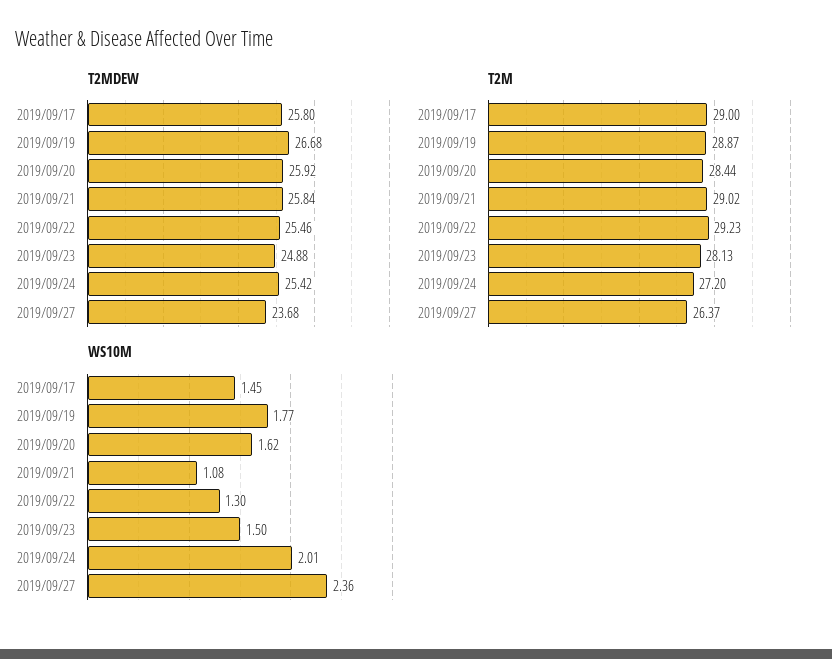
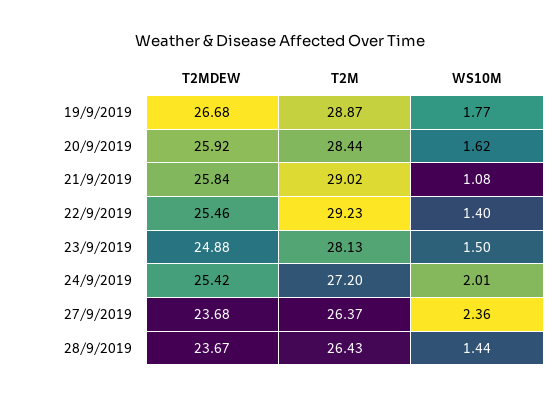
T2MDEW, 2019/09/17: 25.8 -> none
T2M, 2019/09/17: 29 -> none
WS10M, 2019/09/17: 1.45 -> none
WS10M, 2019/09/22: 1.3 -> 1.4
T2MDEW, 28/9/2019: none -> 23.67
T2M, 28/9/2019: none -> 26.43
WS10M, 28/9/2019: none -> 1.44

